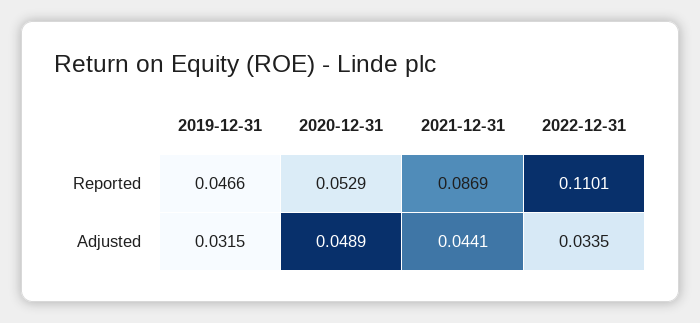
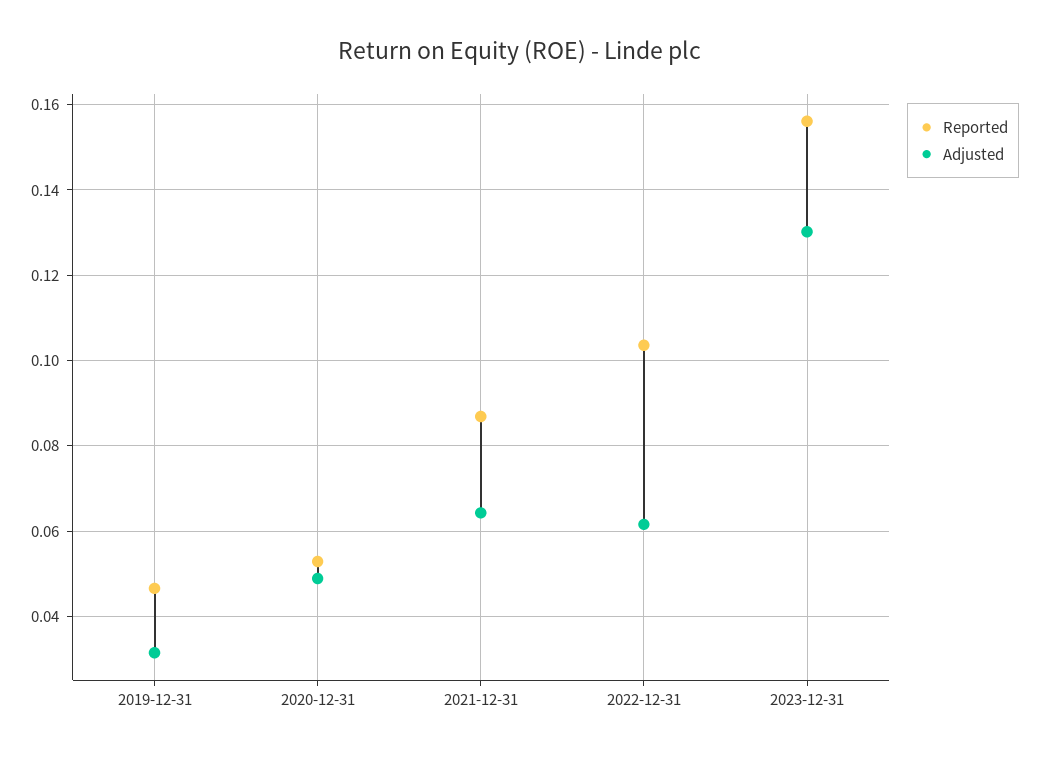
Reported, 2022-12-31: 0.1101 -> 0.104
Adjusted, 2021-12-31: 0.0441 -> 0.064
Adjusted, 2022-12-31: 0.0335 -> 0.062
Reported, 2023-12-31: none -> 0.156
Adjusted, 2023-12-31: none -> 0.13

